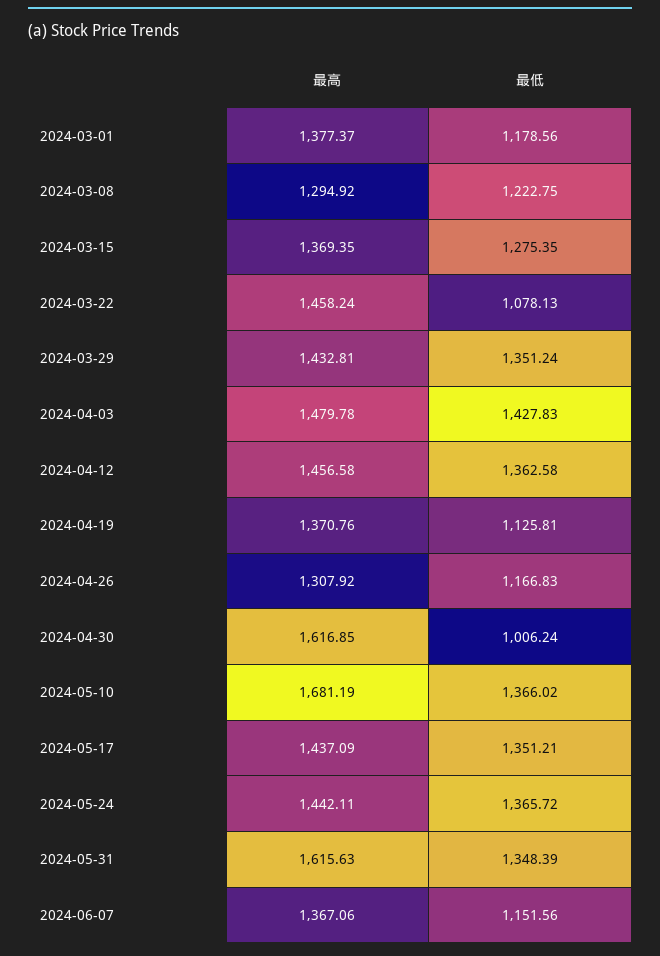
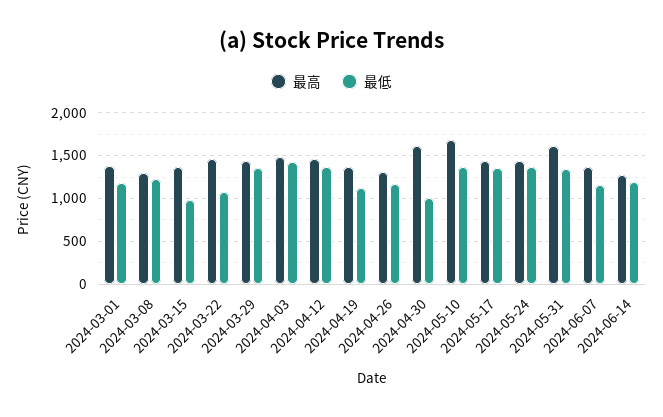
最低, 2024-03-15: 1275.35 -> 1000
最高, 2024-06-14: none -> 1300
最低, 2024-06-14: none -> 1200

